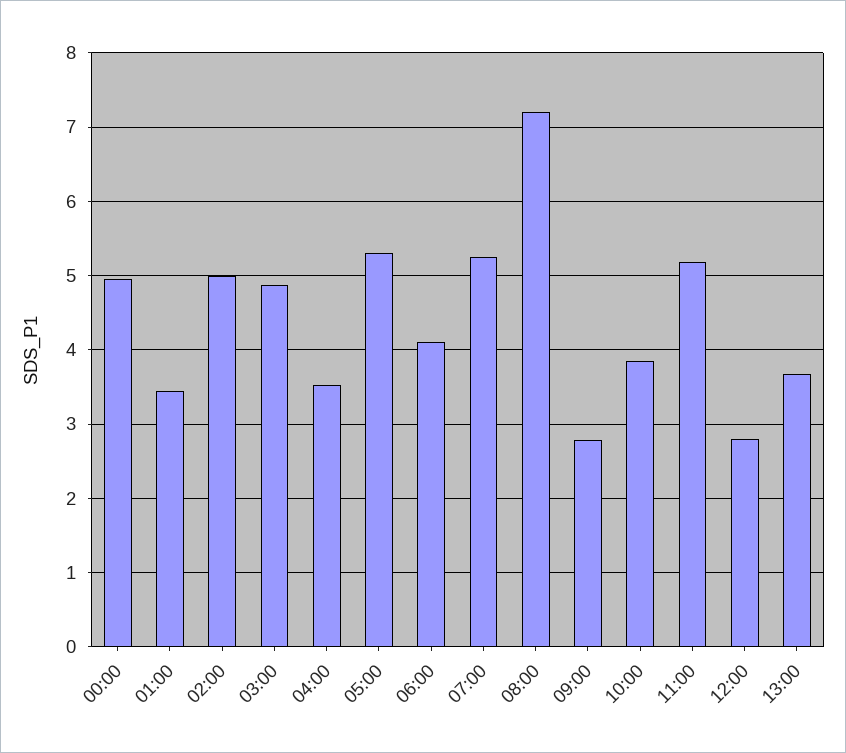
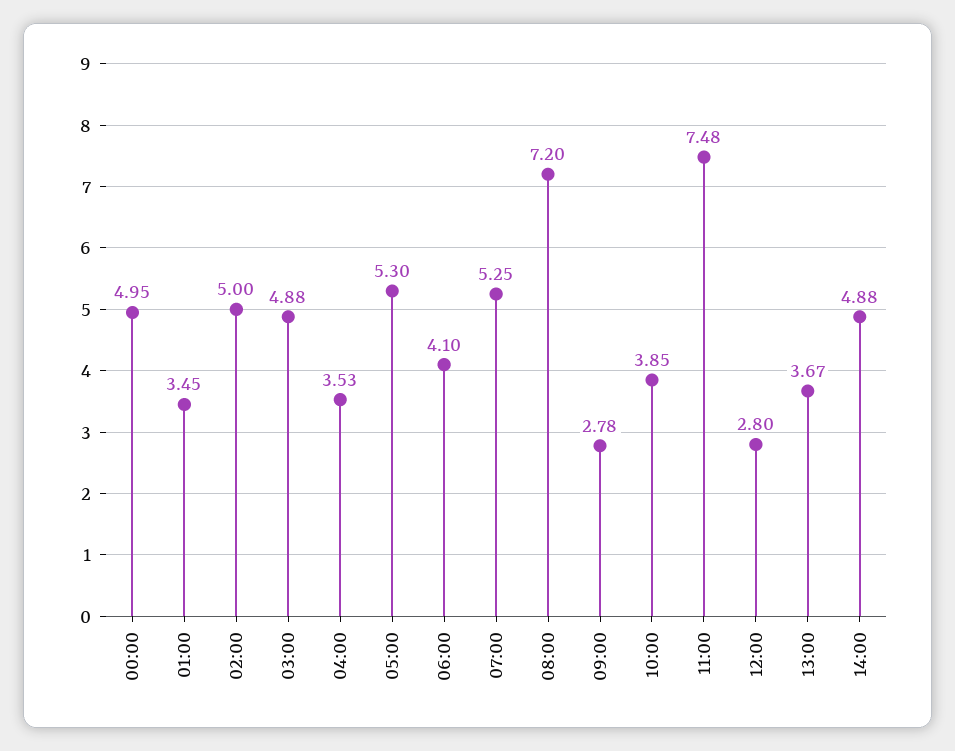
11:00: 5.2 -> 7.48
14:00: none -> 4.88

